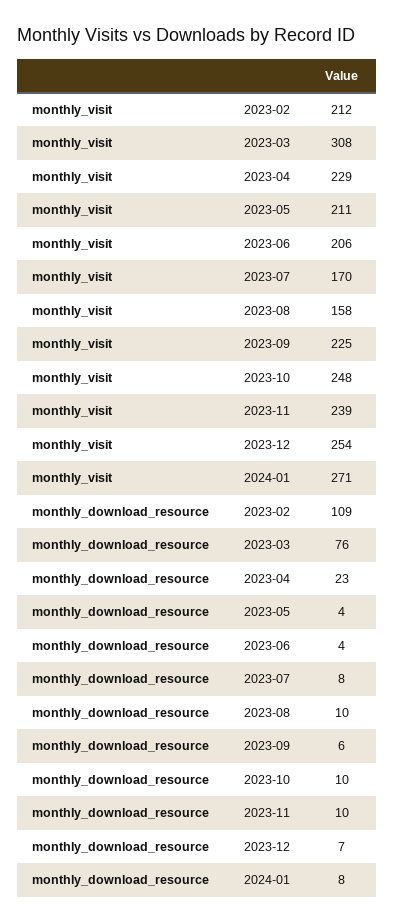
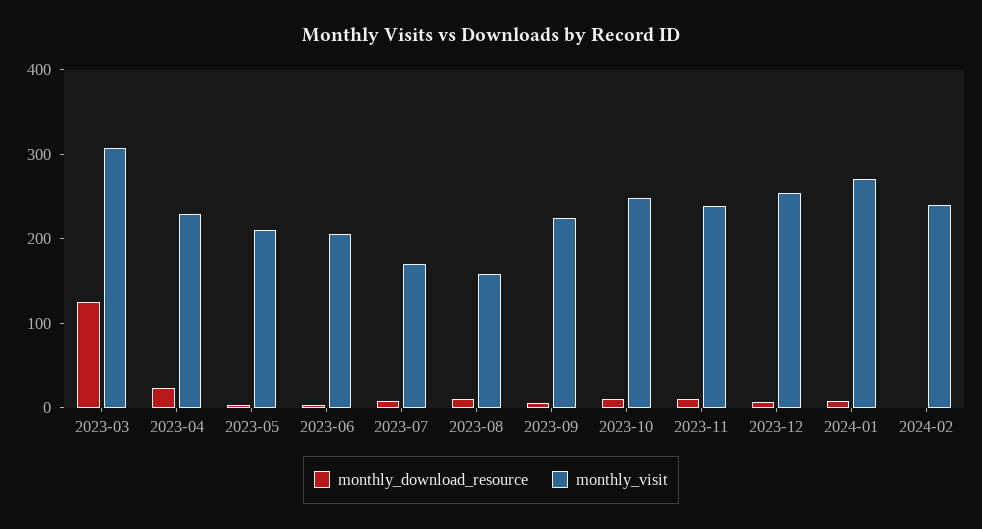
monthly_visit, 2023-02: 212 -> none
monthly_download_resource, 2023-02: 109 -> none
monthly_download_resource, 2023-03: 76 -> 120
monthly_download_resource, 2024-02: none -> 0
monthly_visit, 2024-02: none -> 240

